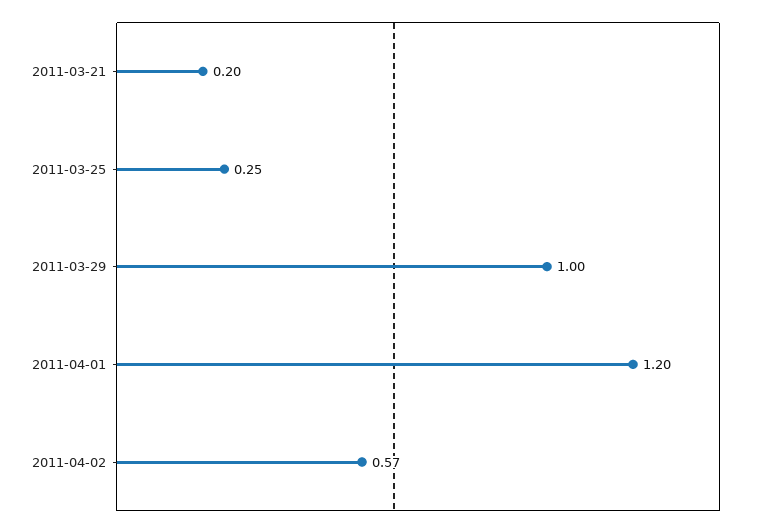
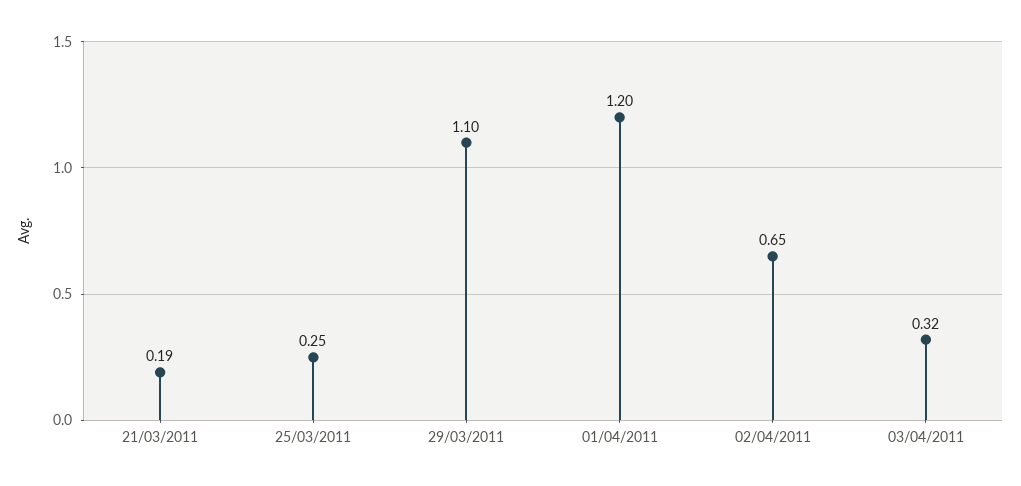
2011-03-21: 0.2 -> 0.19
2011-03-29: 1 -> 1.1
2011-04-02: 0.57 -> 0.65
03/04/2011: none -> 0.32

